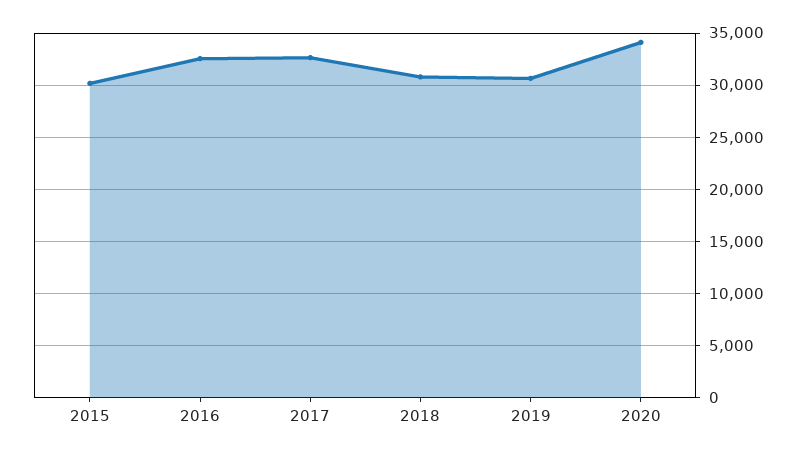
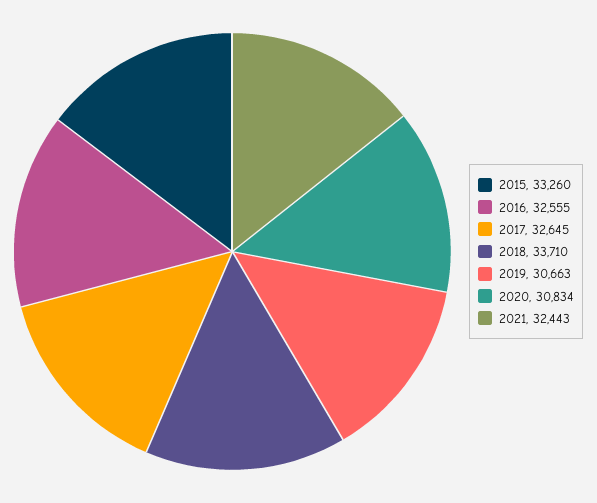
2015: 30000 -> 33260
2018: 31000 -> 33710
2020: 34000 -> 30834
2021: none -> 32443

